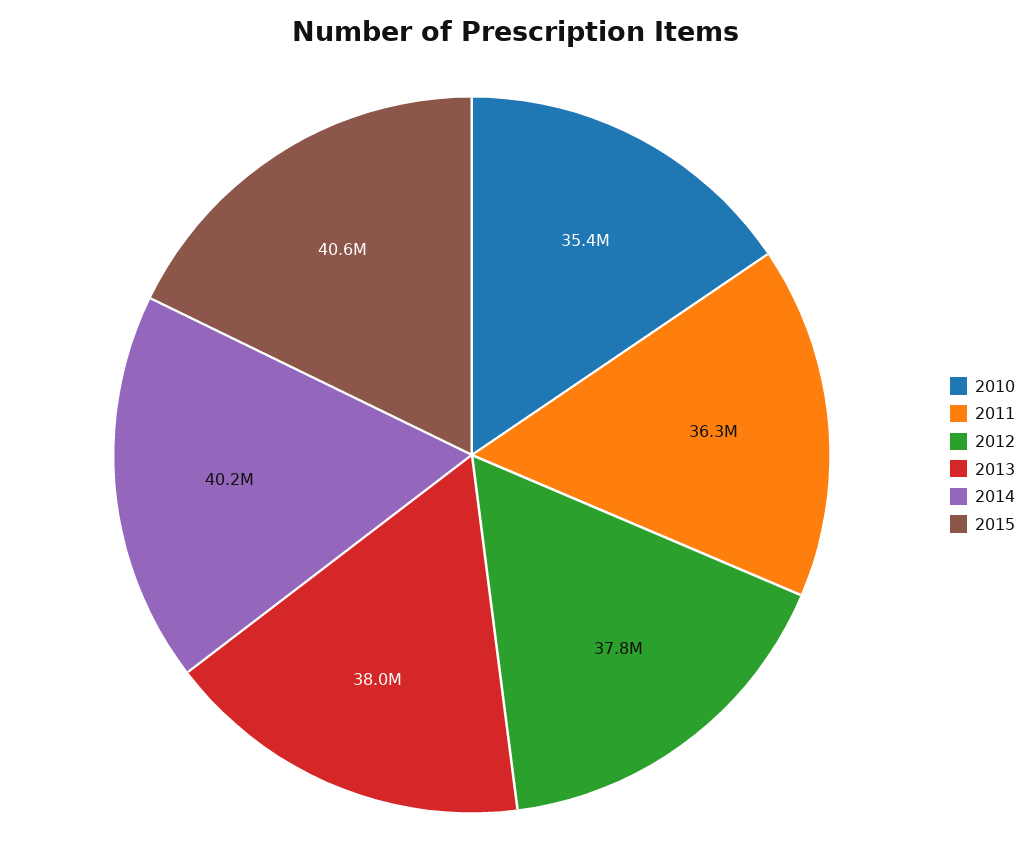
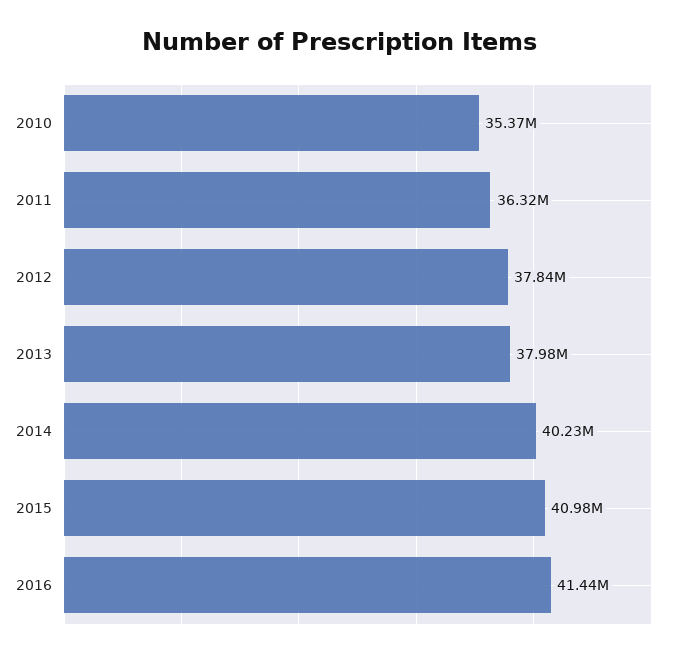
2015: 40600000 -> 40980000
2016: none -> 41440000

